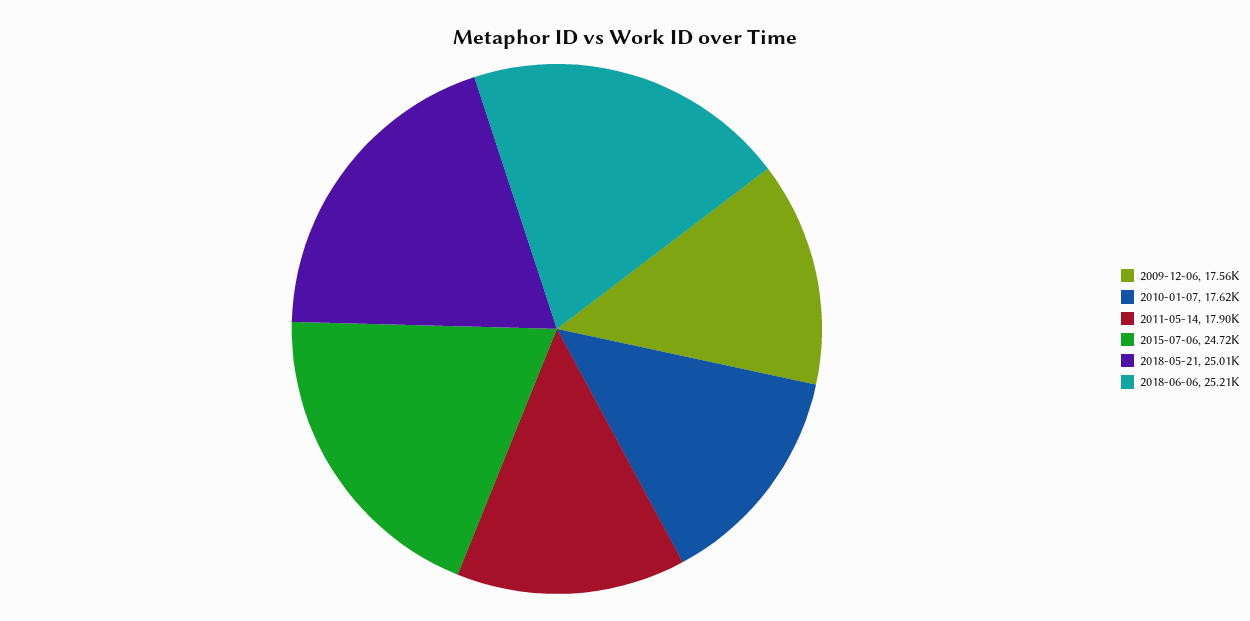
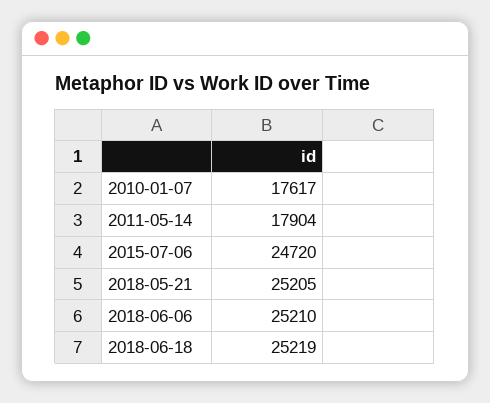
2009-12-06: 17560 -> none
2018-05-21: 25010 -> 25205
2018-06-18: none -> 25219

